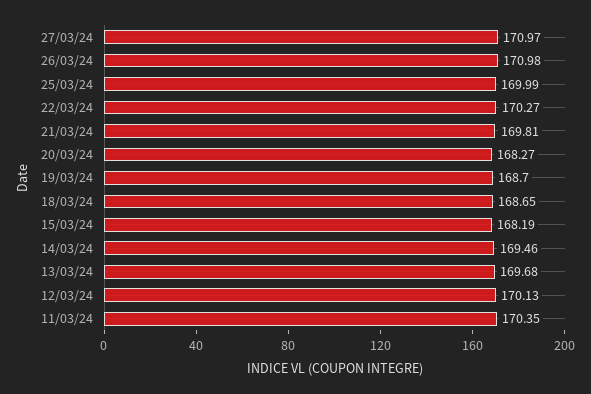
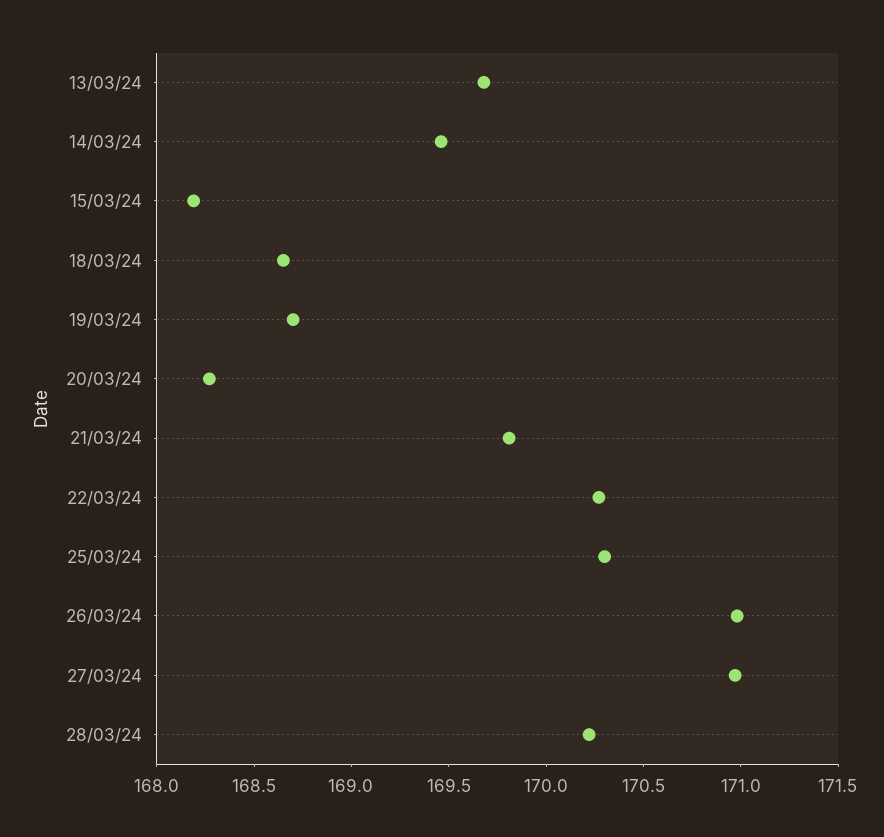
25/03/24: 169.99 -> 170.3
12/03/24: 170.13 -> none
11/03/24: 170.35 -> none
28/03/24: none -> 170.2

